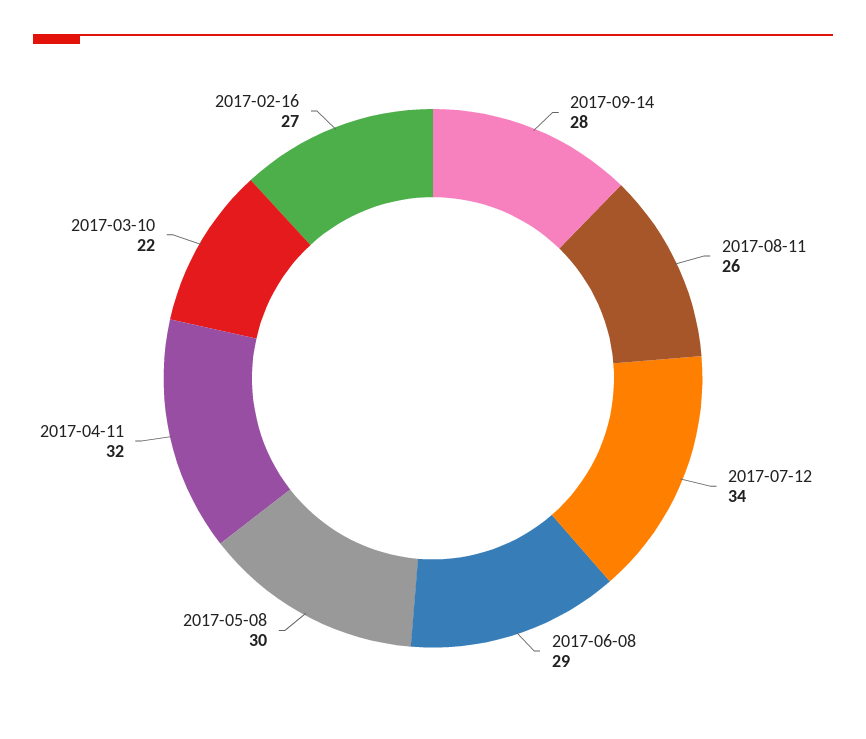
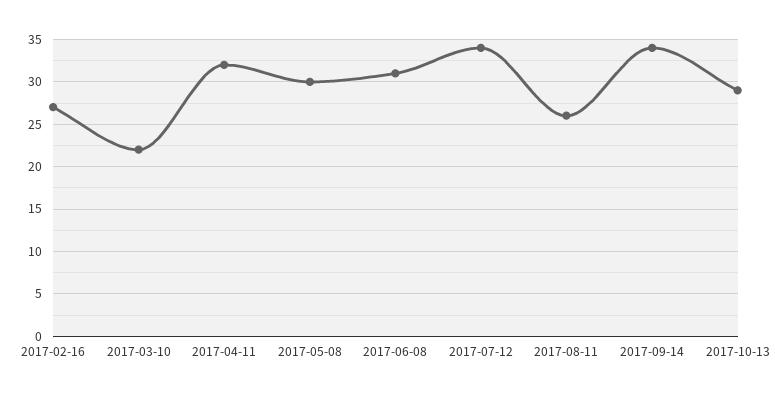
2017-09-14: 28 -> 34
2017-06-08: 29 -> 31
2017-10-13: none -> 29

